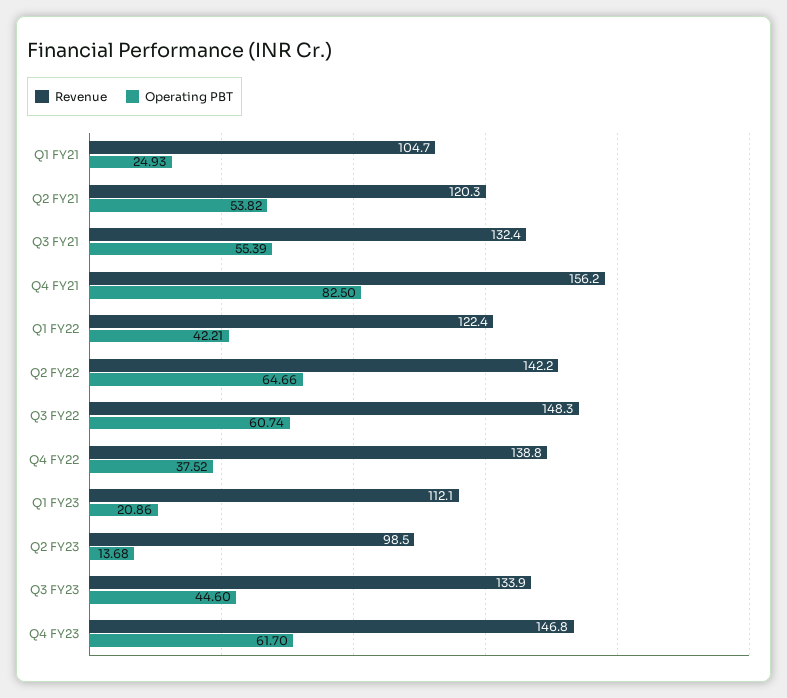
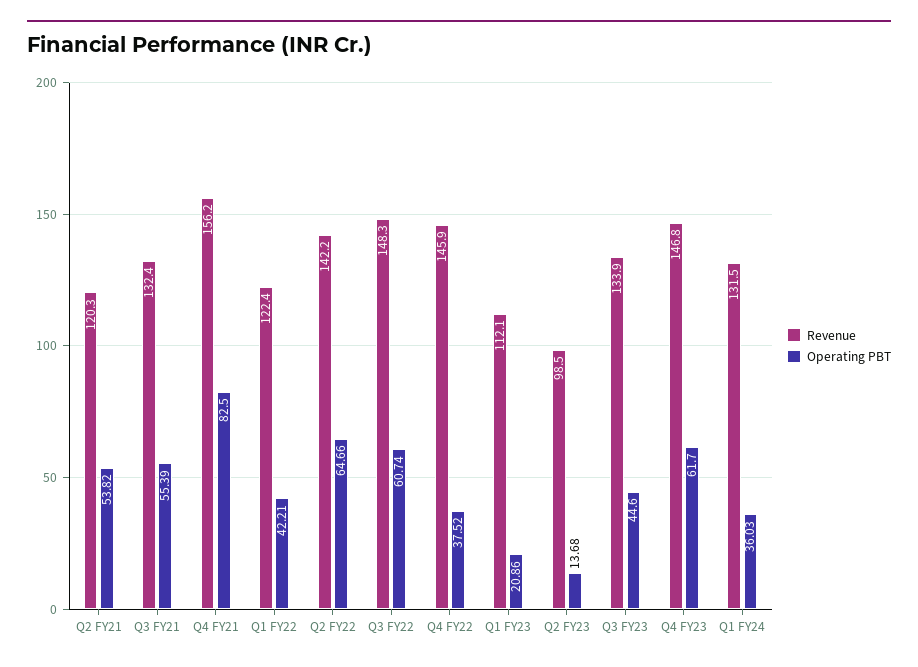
Revenue, Q1 FY21: 104.7 -> none
Operating PBT, Q1 FY21: 24.93 -> none
Revenue, Q4 FY22: 138.8 -> 145.9
Revenue, Q1 FY24: none -> 131.5
Operating PBT, Q1 FY24: none -> 36.03

